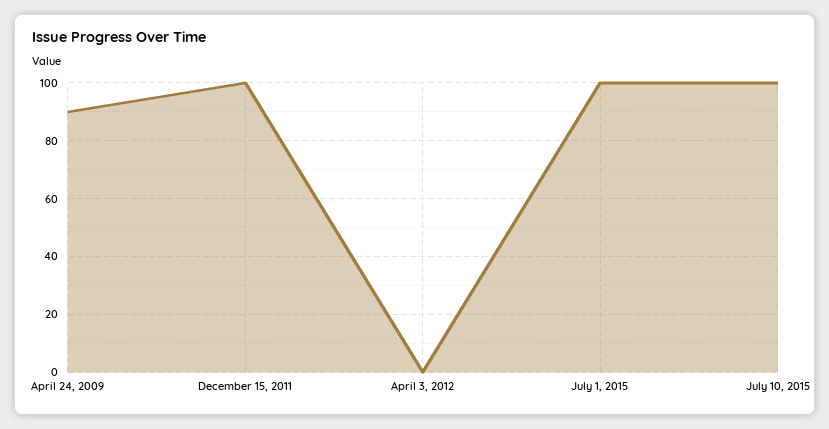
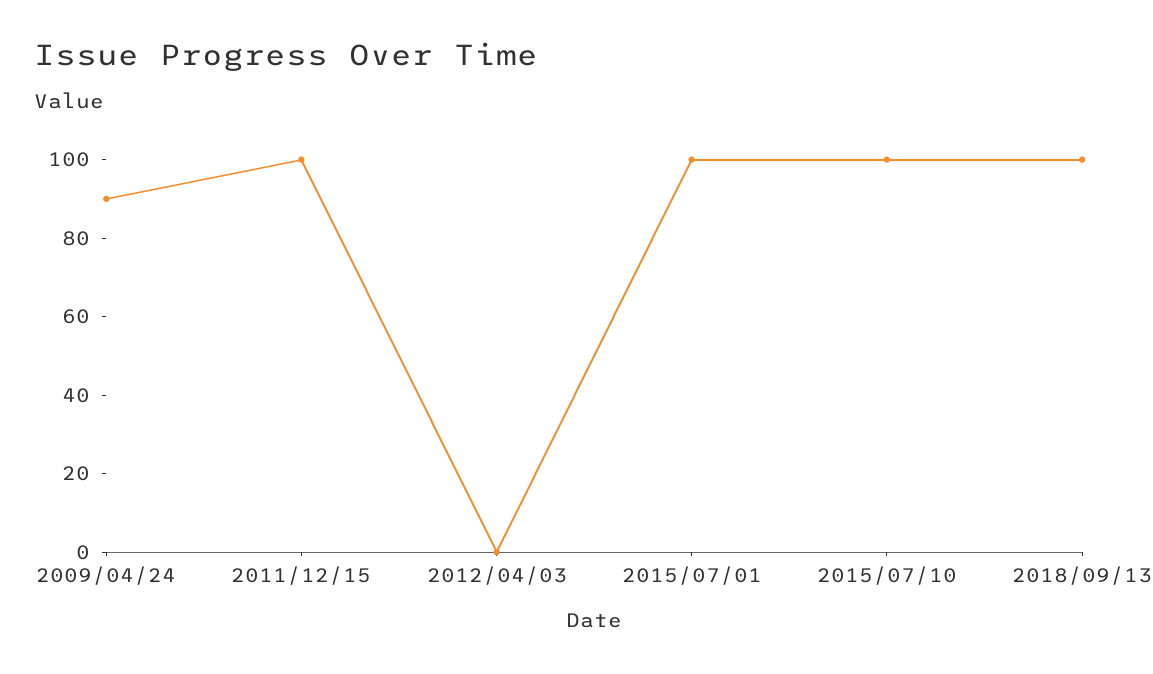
2018/09/13: none -> 100

